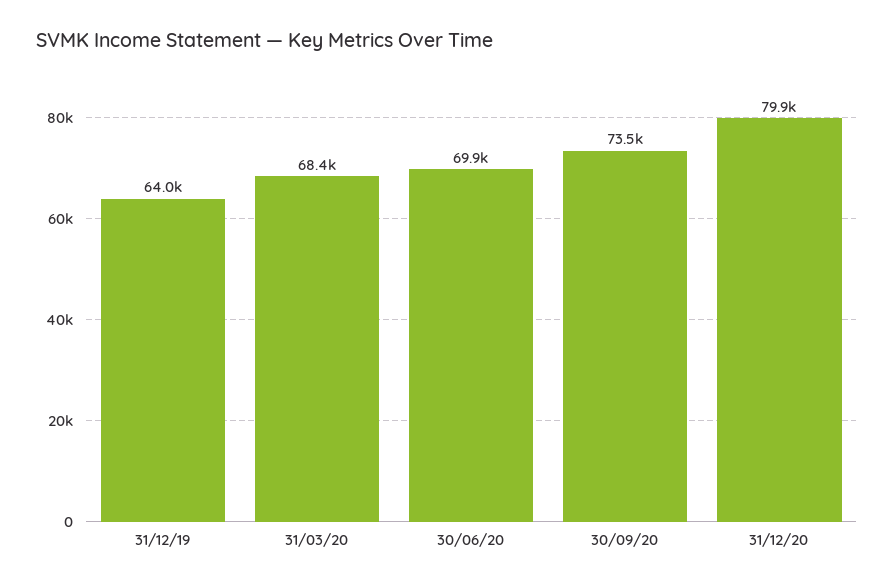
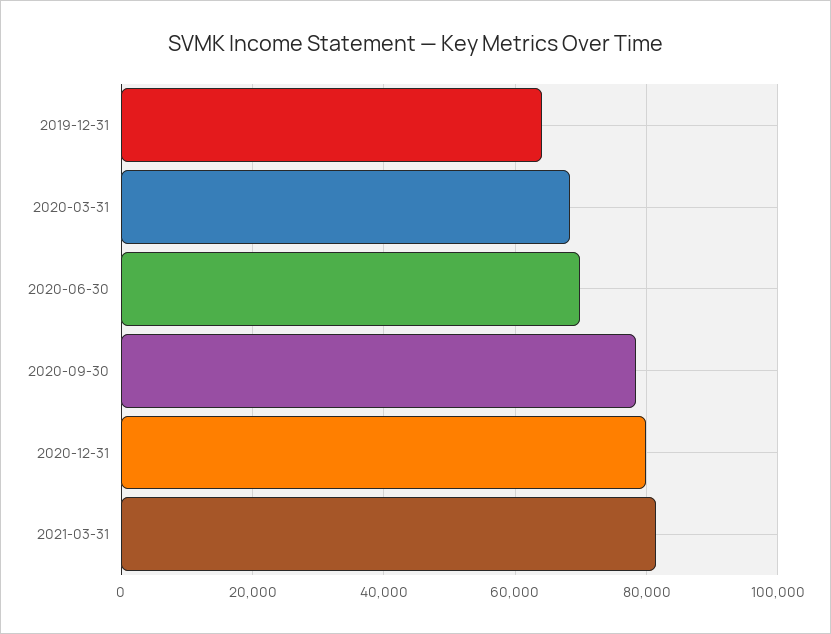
30/09/20: 73500 -> 78000
2021-03-31: none -> 82000

